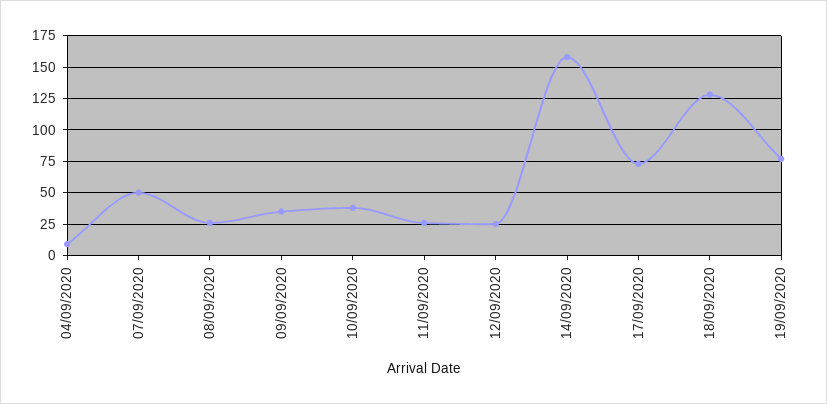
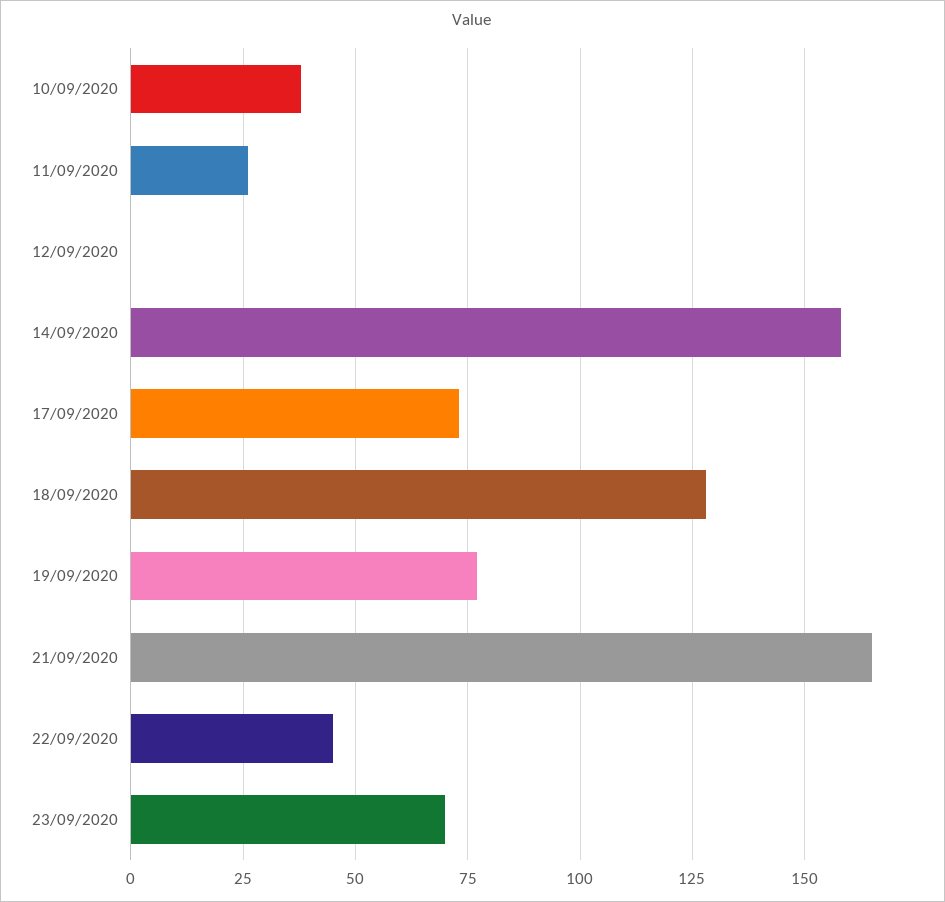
04/09/2020: 10 -> none
07/09/2020: 50 -> none
08/09/2020: 25 -> none
09/09/2020: 35 -> none
12/09/2020: 25 -> 0
21/09/2020: none -> 165
22/09/2020: none -> 45
23/09/2020: none -> 70

